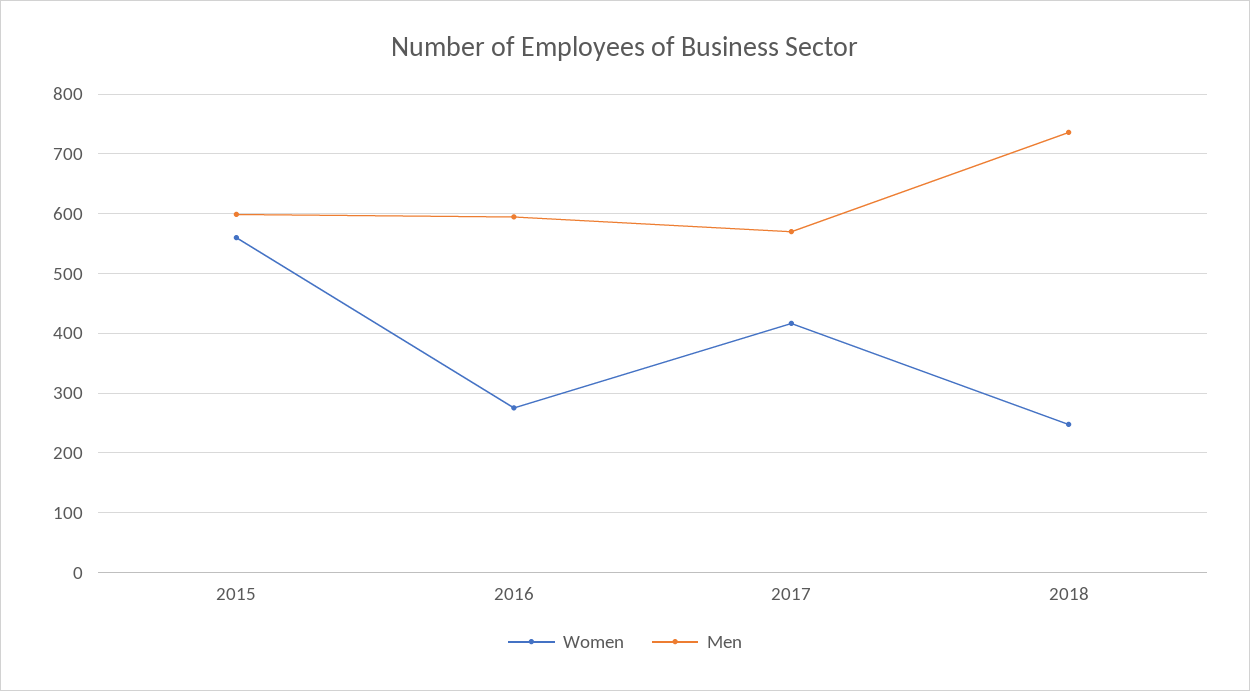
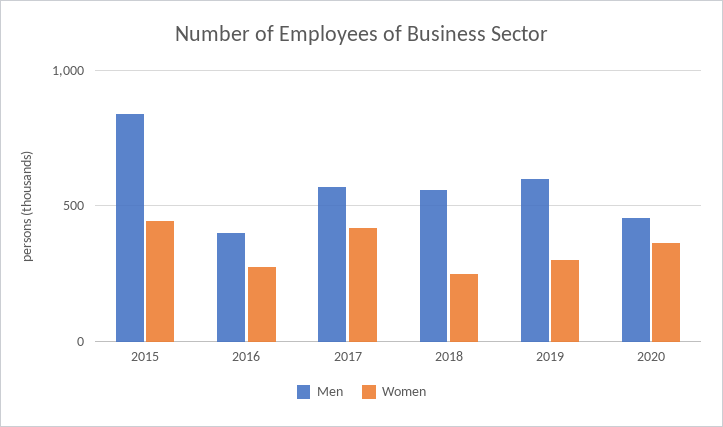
Women, 2015: 560 -> 450
Men, 2015: 600 -> 850
Men, 2016: 600 -> 400
Men, 2018: 740 -> 550
Men, 2019: none -> 600
Women, 2019: none -> 300
Men, 2020: none -> 450
Women, 2020: none -> 350

